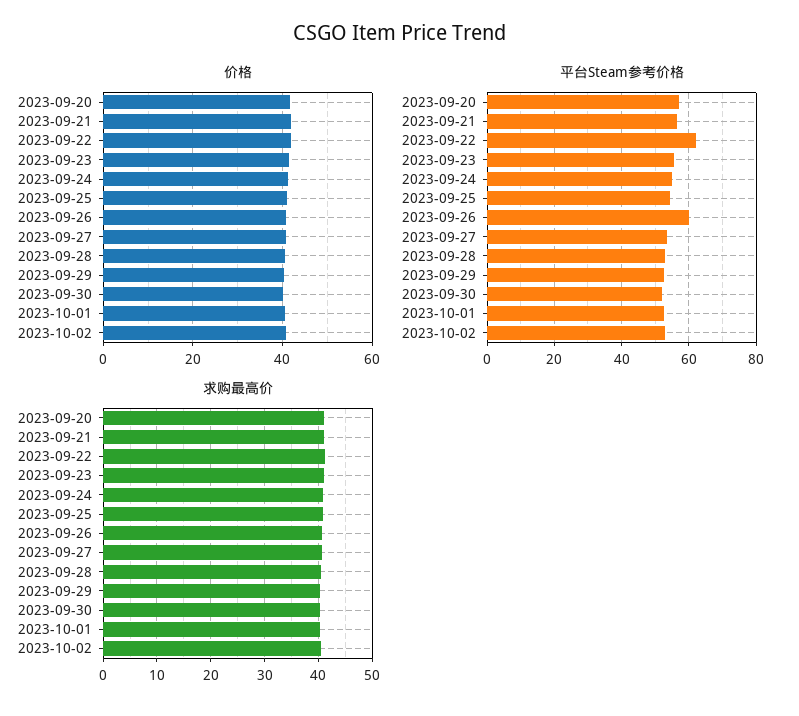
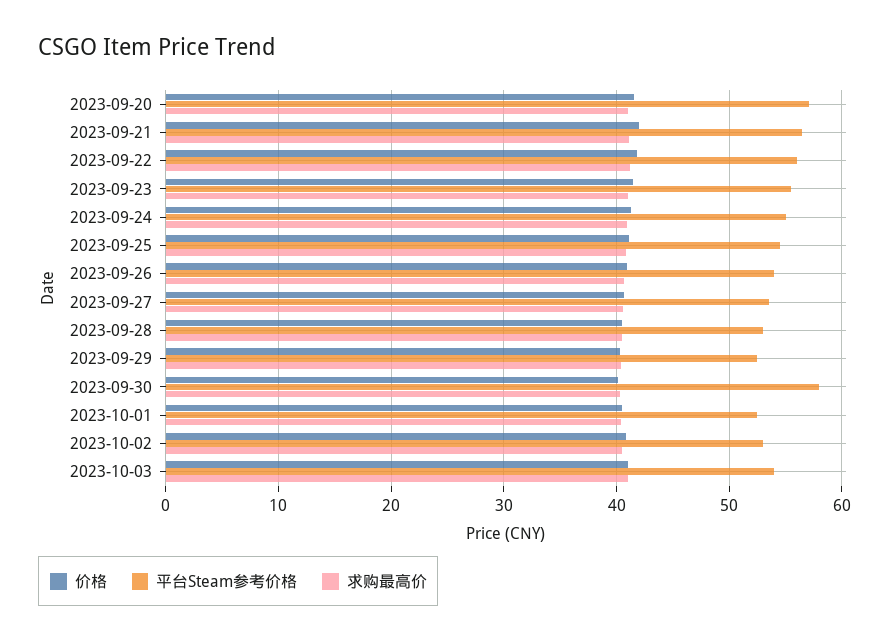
平台Steam参考价格, 2023-09-22: 62 -> 56
平台Steam参考价格, 2023-09-26: 60 -> 54
平台Steam参考价格, 2023-09-30: 52 -> 58
价格, 2023-10-03: none -> 41
平台Steam参考价格, 2023-10-03: none -> 54
求购最高价, 2023-10-03: none -> 41

